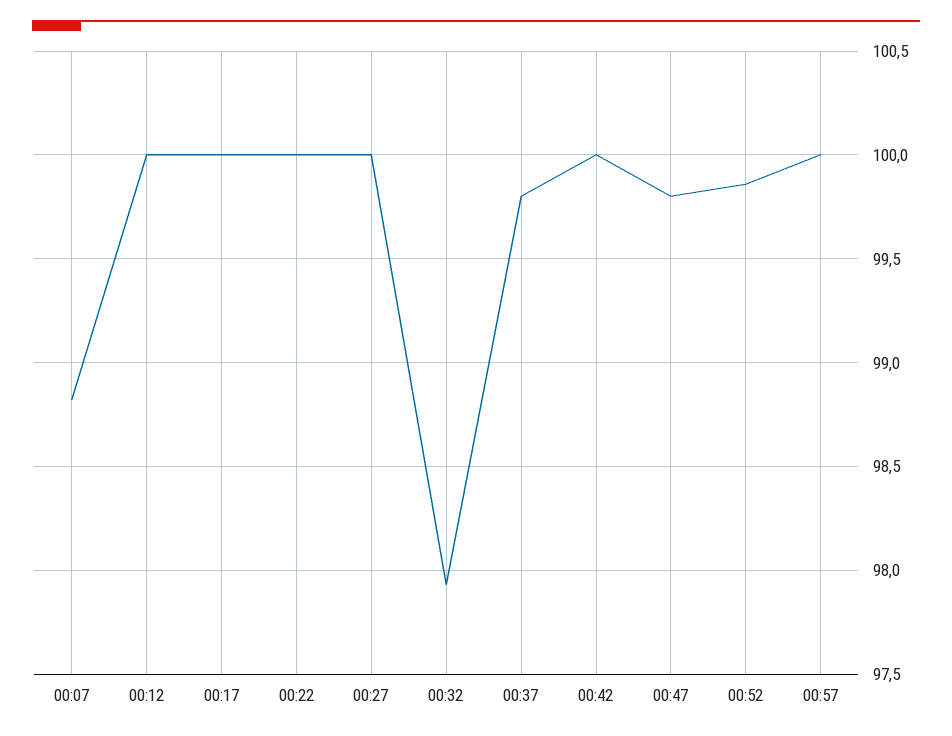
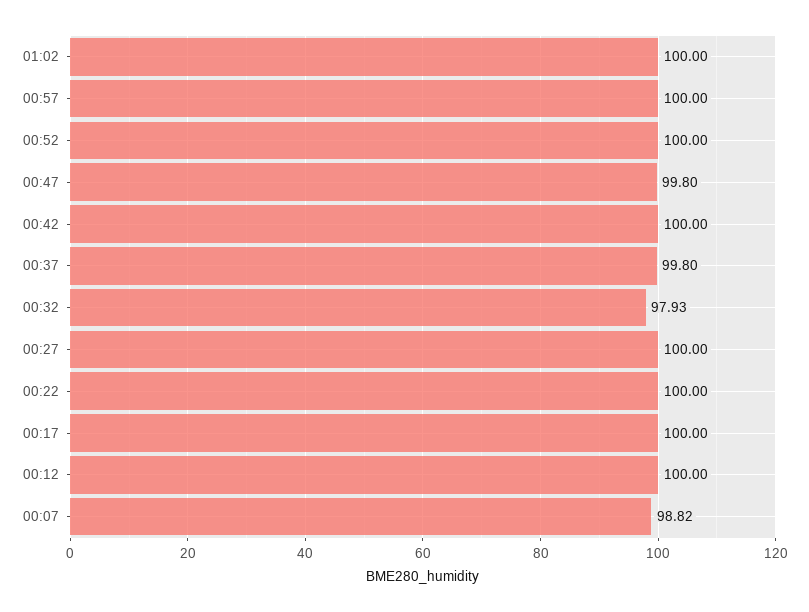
00:52: 99.85 -> 100
01:02: none -> 100

